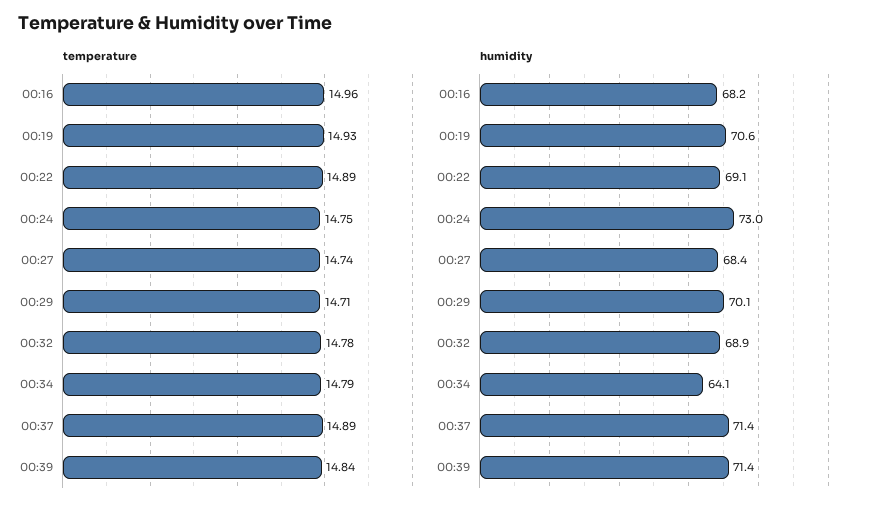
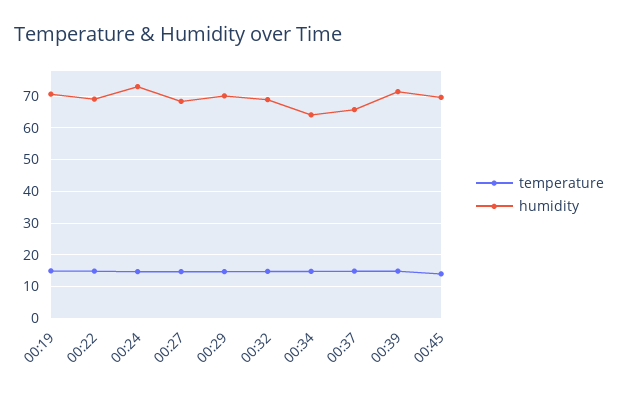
temperature, 00:16: 14.96 -> none
humidity, 00:16: 68.2 -> none
humidity, 00:37: 71.4 -> 66
temperature, 00:45: none -> 14
humidity, 00:45: none -> 70

